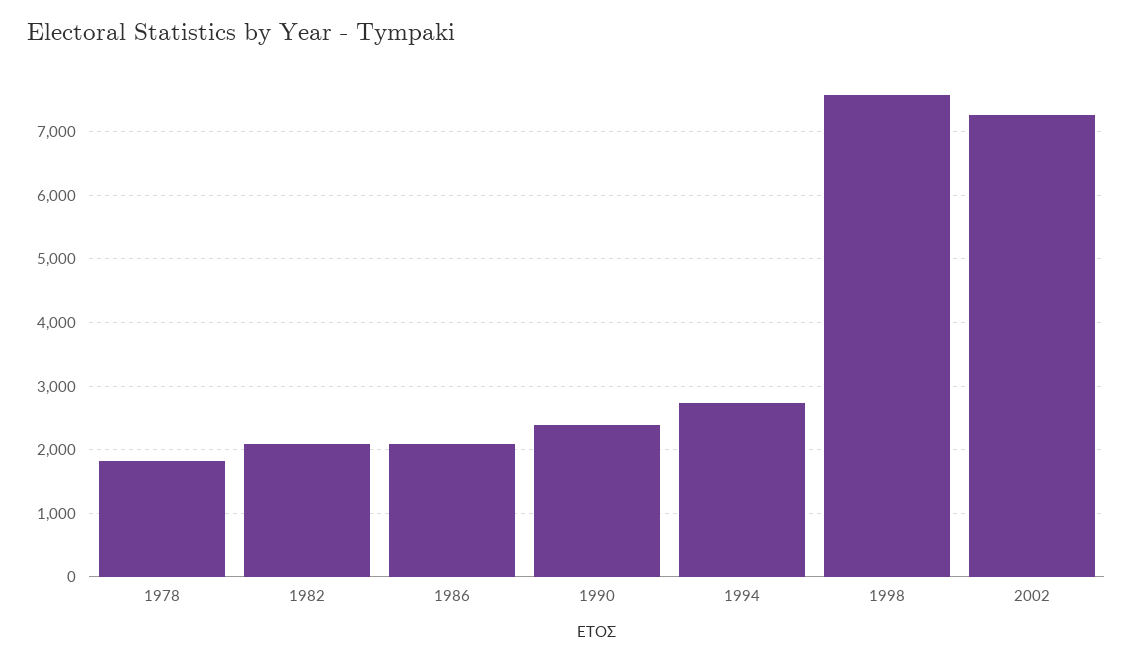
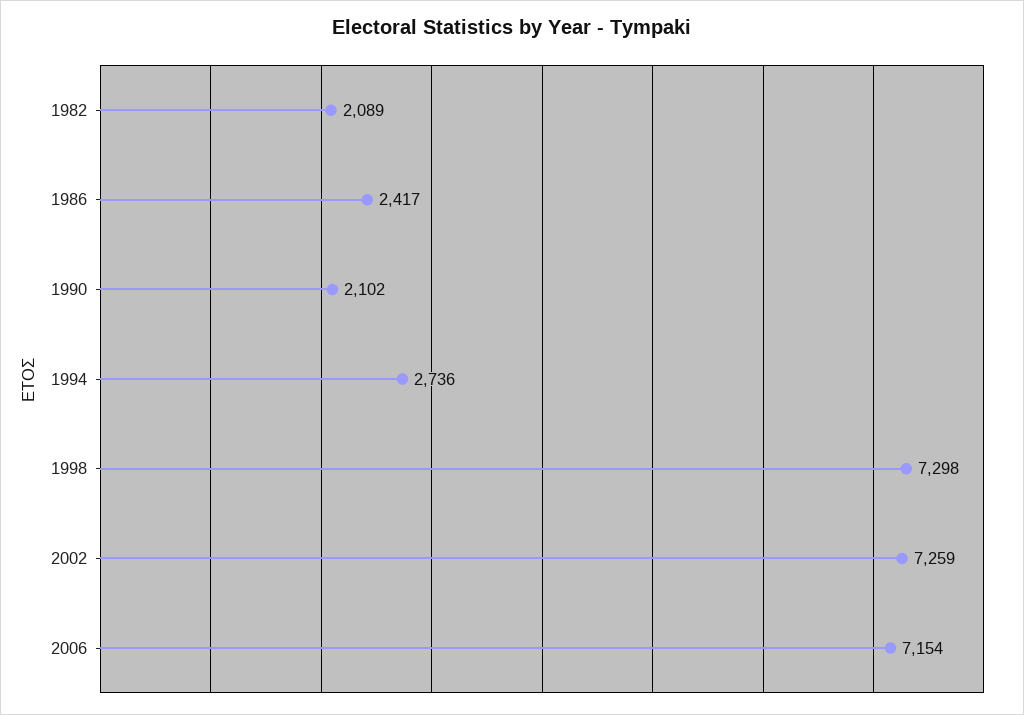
1978: 1800 -> none
1986: 2100 -> 2417
1990: 2400 -> 2102
1998: 7600 -> 7298
2006: none -> 7154

